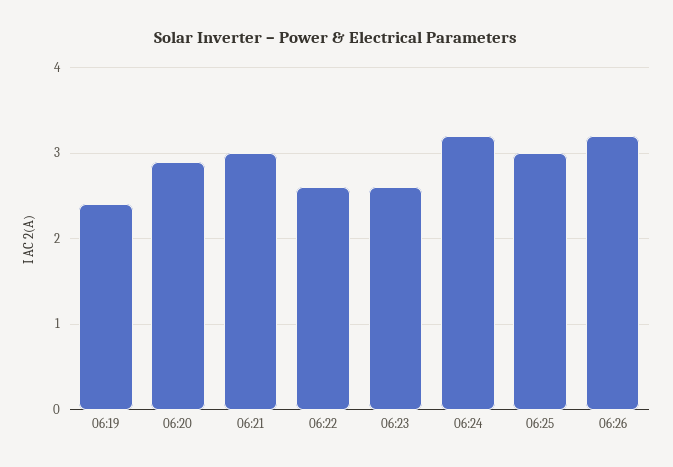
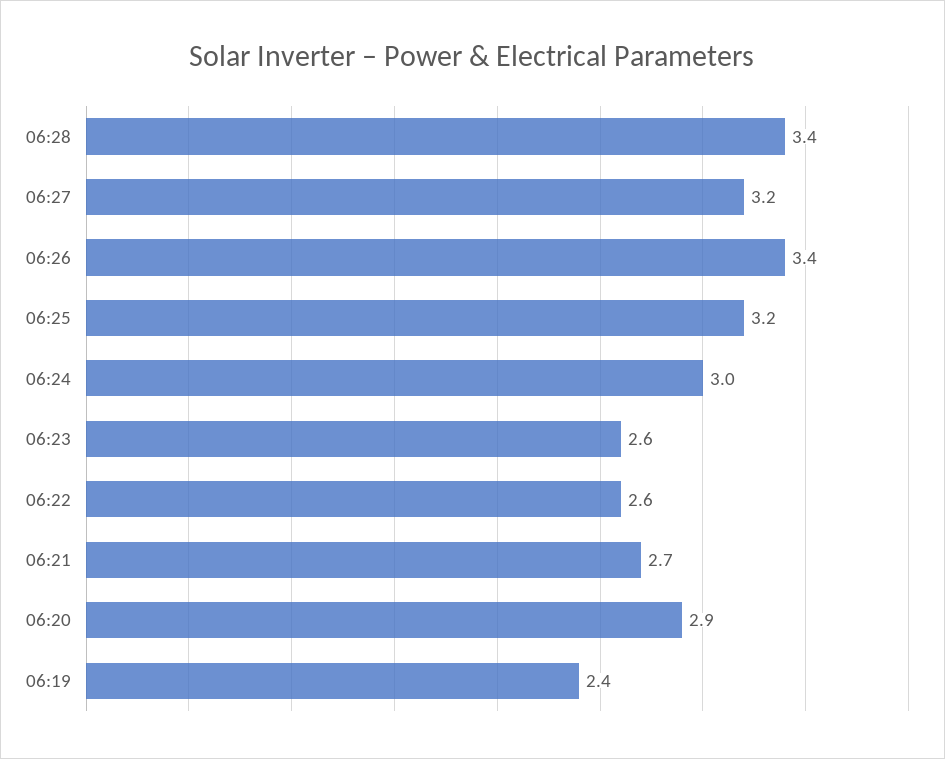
06:21: 3 -> 2.7
06:24: 3.2 -> 3
06:25: 3 -> 3.2
06:26: 3.2 -> 3.4
06:28: none -> 3.4
06:27: none -> 3.2

